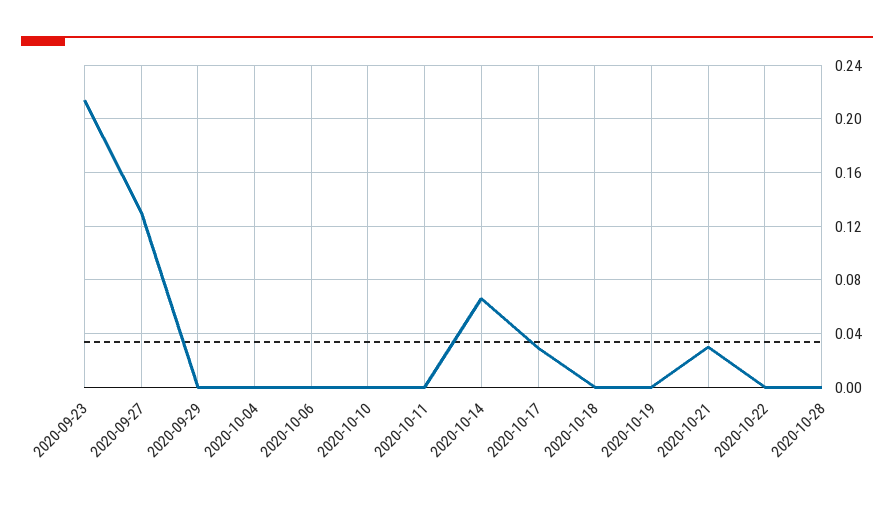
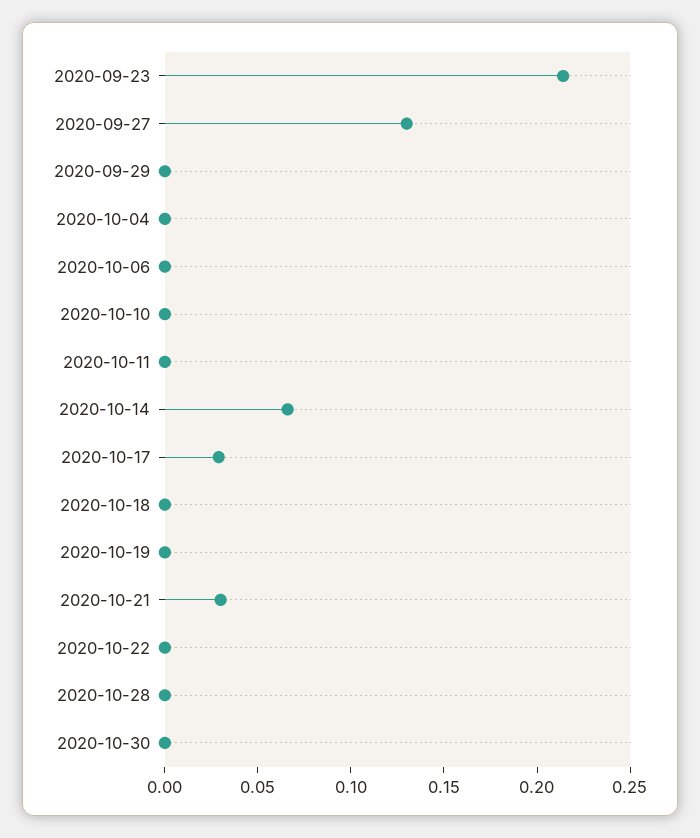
2020-10-30: none -> 0

